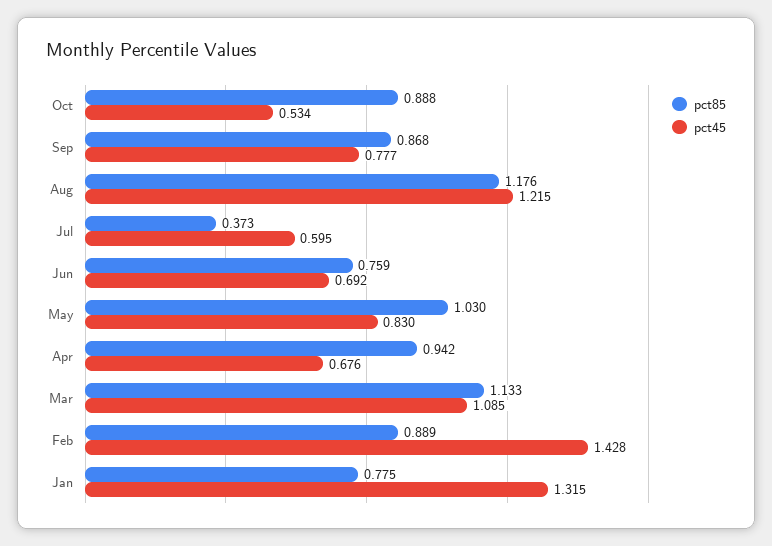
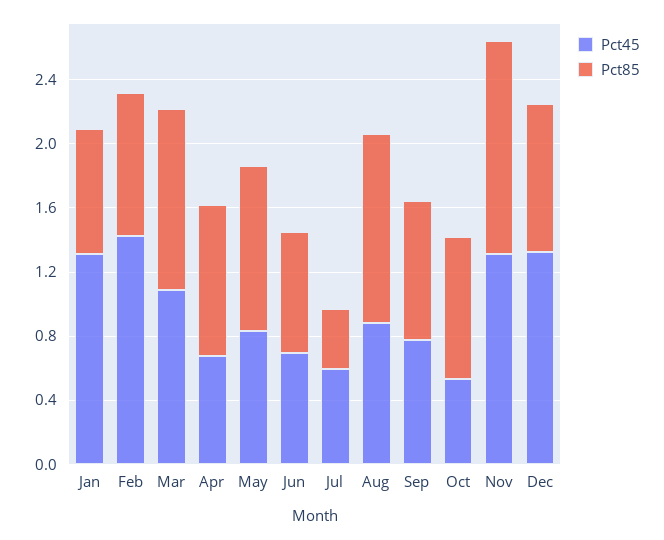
pct45, Aug: 1.215 -> 0.9
pct45, Nov: none -> 1.3
pct85, Nov: none -> 1.3
pct45, Dec: none -> 1.3
pct85, Dec: none -> 0.9

